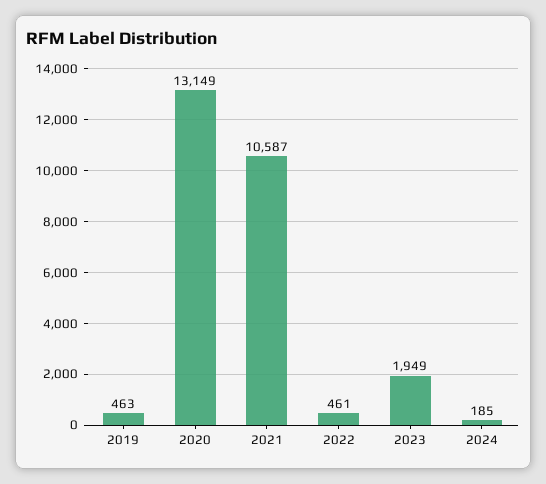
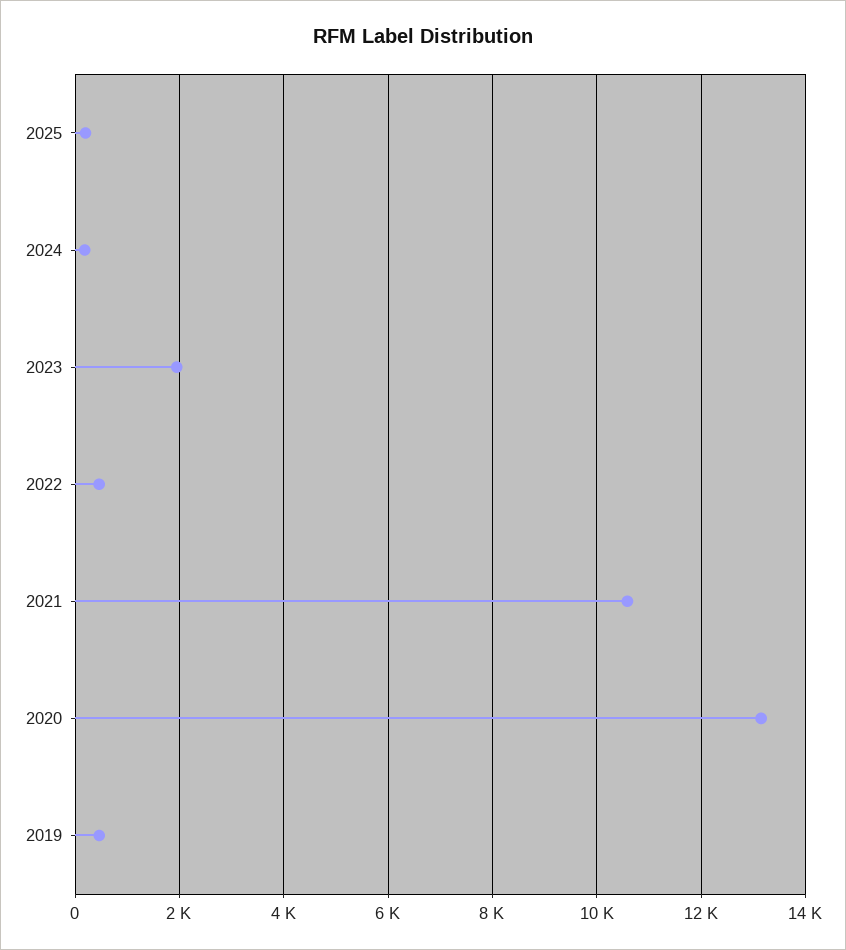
2025: none -> 200

